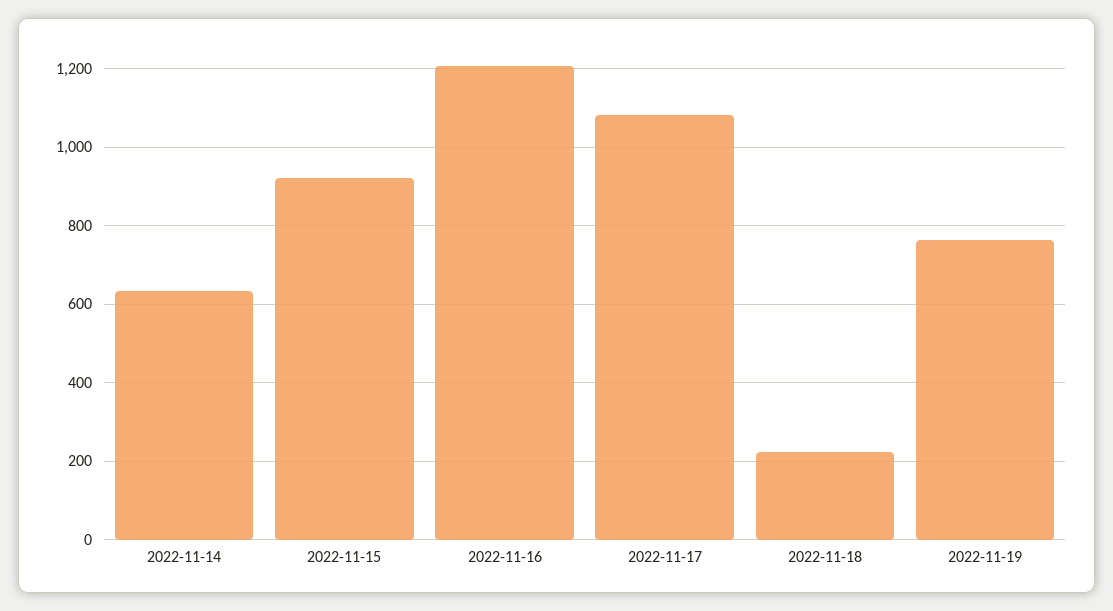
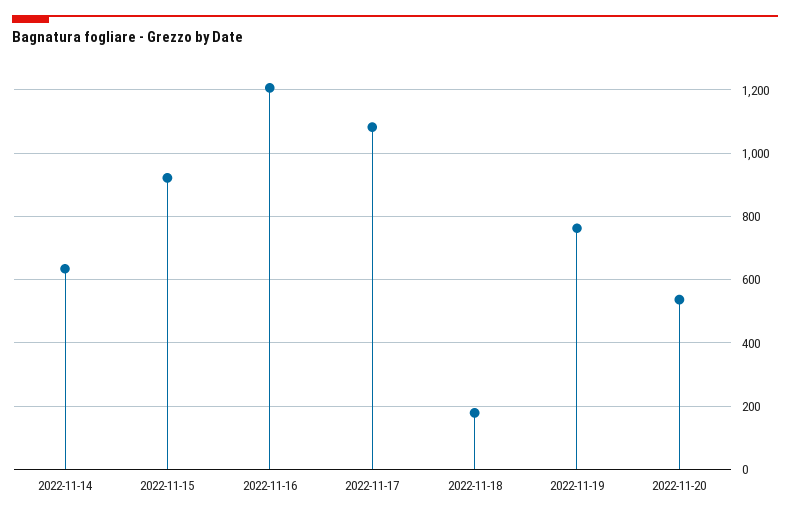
2022-11-18: 220 -> 180
2022-11-20: none -> 540

